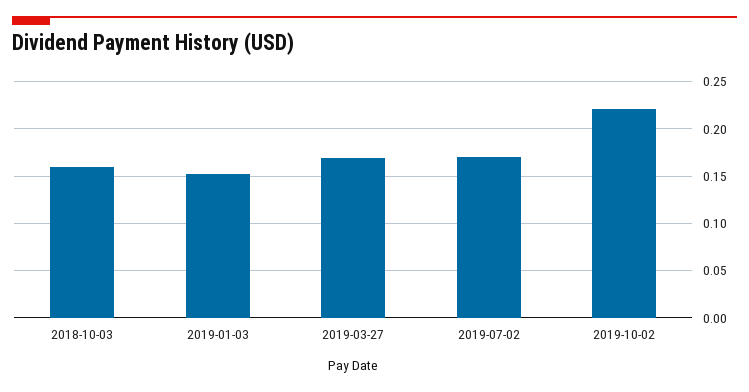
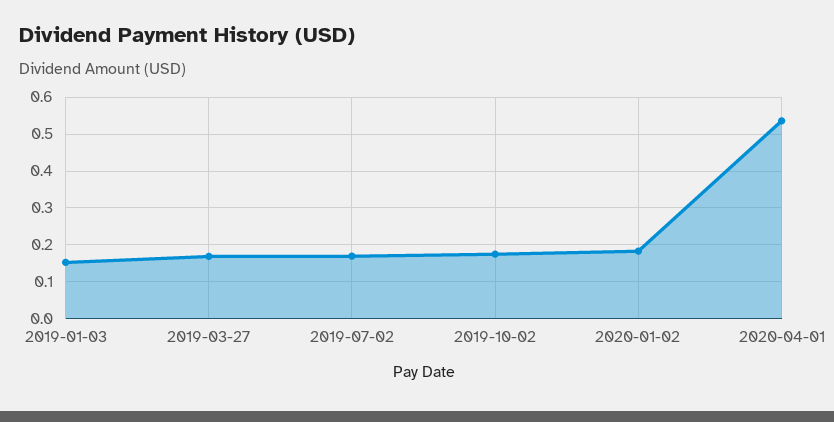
2018-10-03: 0.16 -> none
2019-10-02: 0.22 -> 0.18
2020-01-02: none -> 0.18
2020-04-01: none -> 0.54

